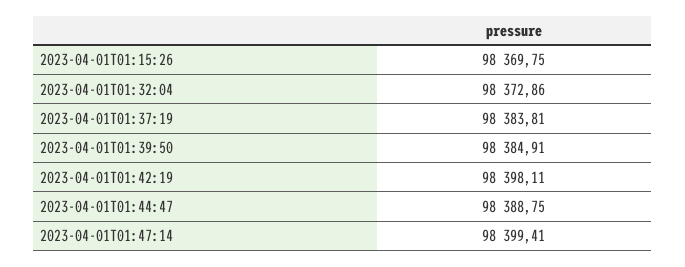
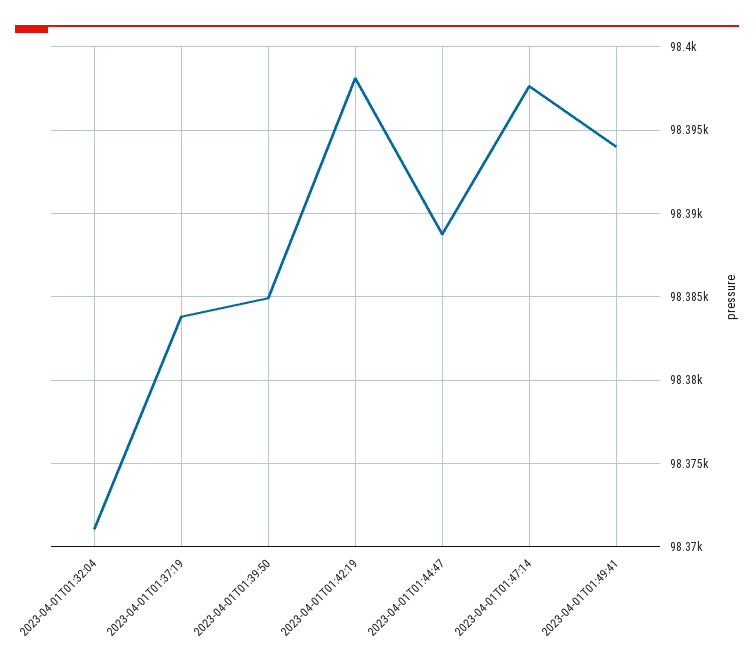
2023-04-01T01:15:26: 98369.75 -> none
2023-04-01T01:32:04: 98372.86 -> 98371
2023-04-01T01:47:14: 98399.41 -> 98397.5
2023-04-01T01:49:41: none -> 98394

